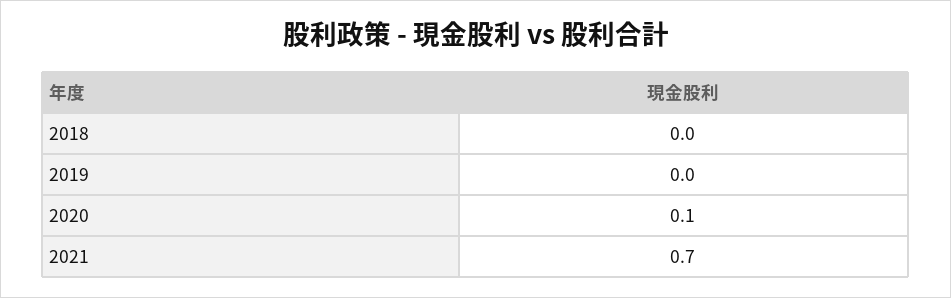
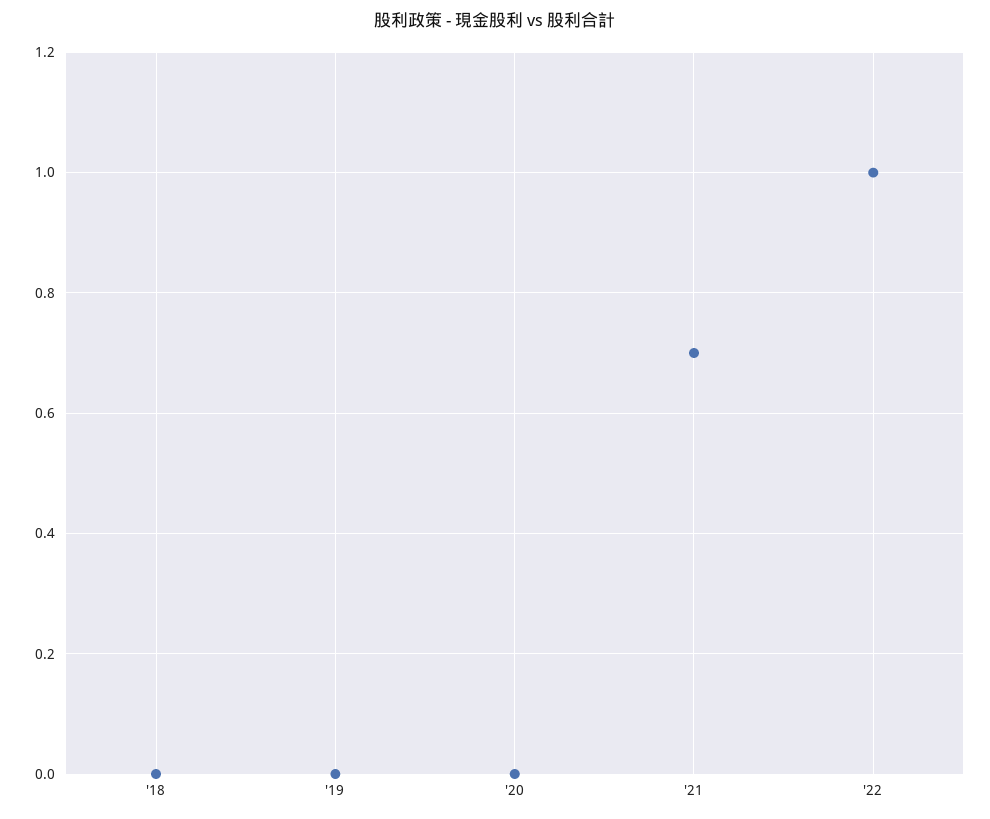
2020: 0.1 -> 0
'22: none -> 1

